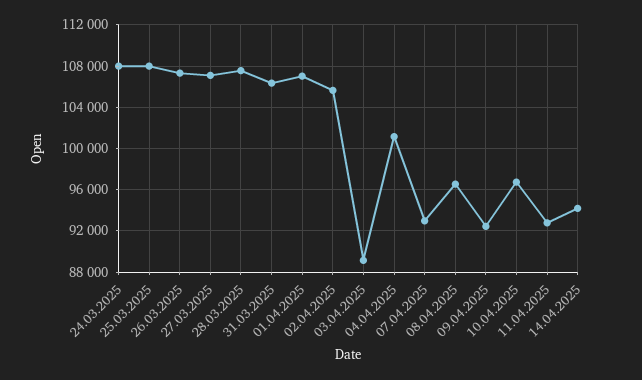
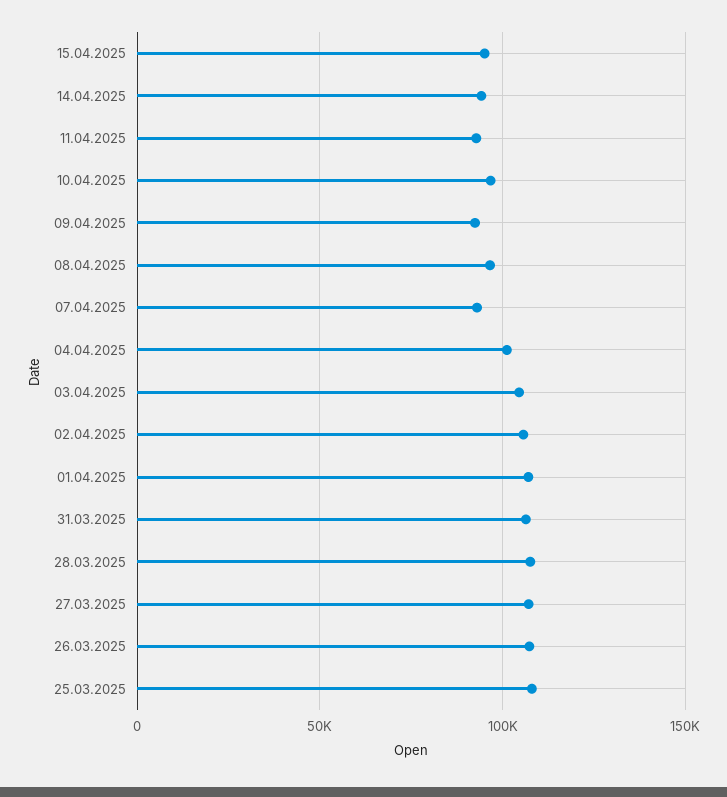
24.03.2025: 108000 -> none
03.04.2025: 89000 -> 105000
15.04.2025: none -> 95000

